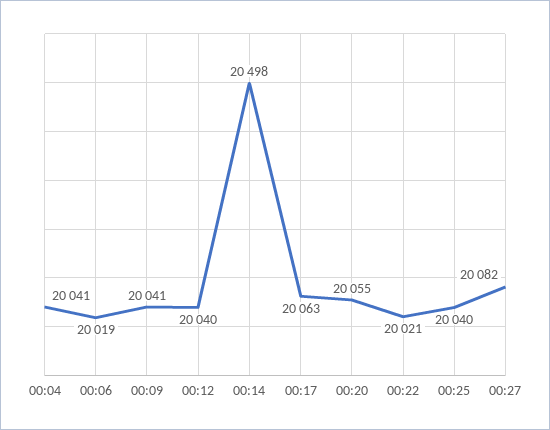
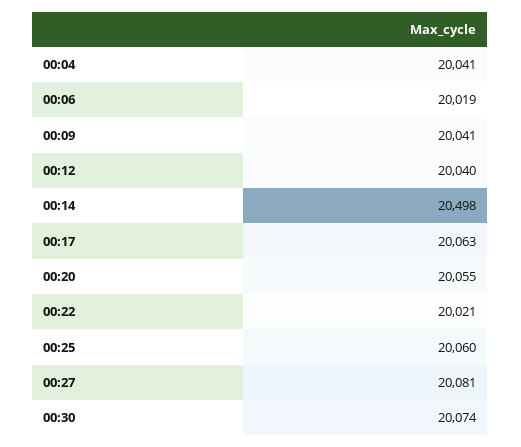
00:25: 20040 -> 20060
00:27: 20082 -> 20081
00:30: none -> 20074

